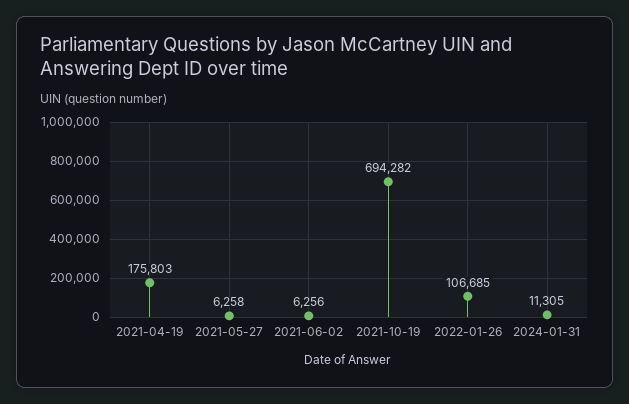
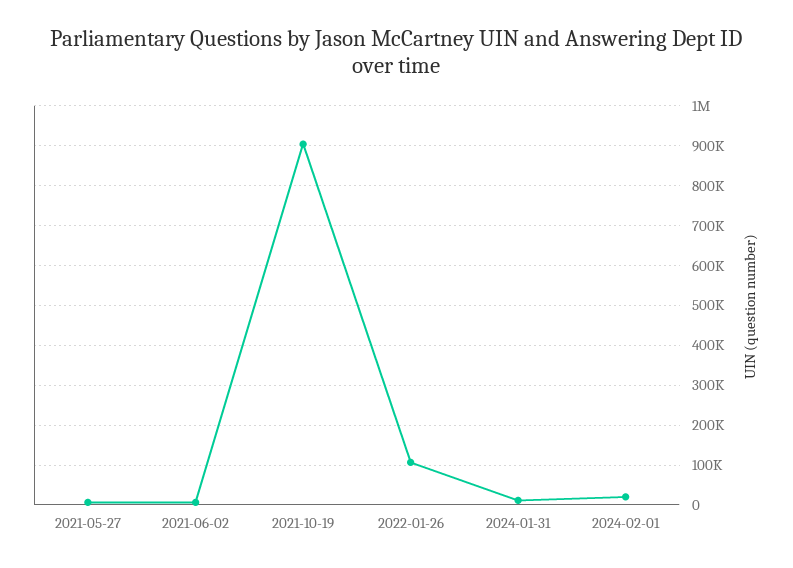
2021-04-19: 175803 -> none
2021-10-19: 694282 -> 900000
2024-02-01: none -> 20000

